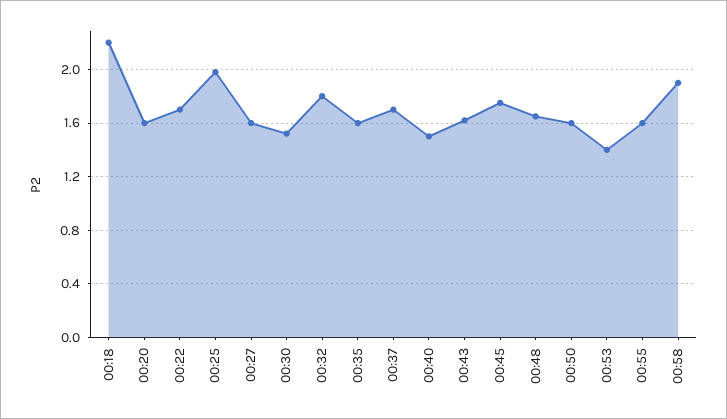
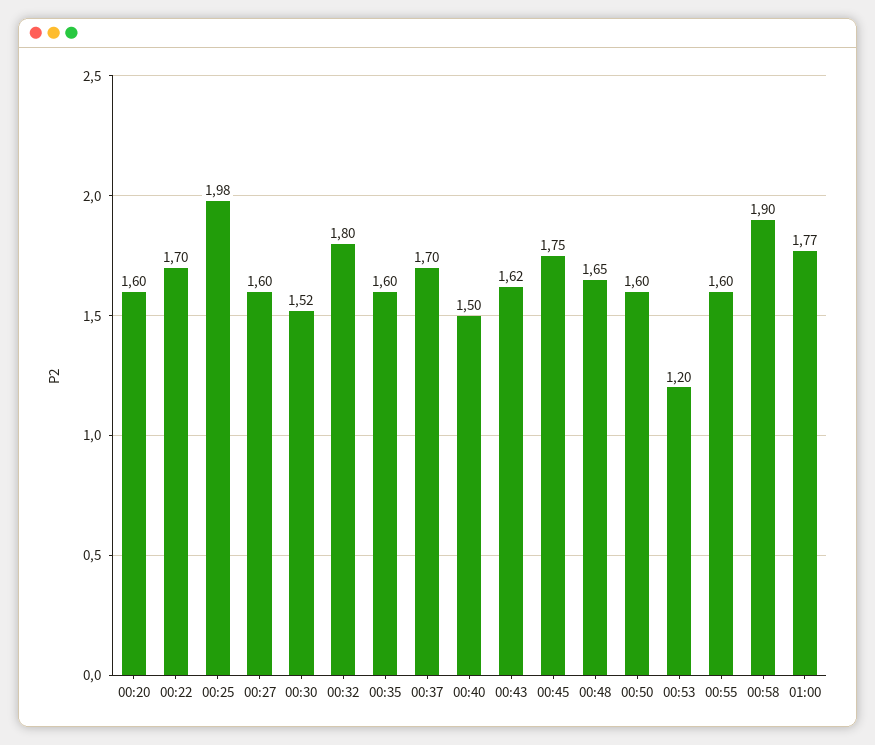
00:18: 2.2 -> none
00:53: 1.4 -> 1.2
01:00: none -> 1.77

